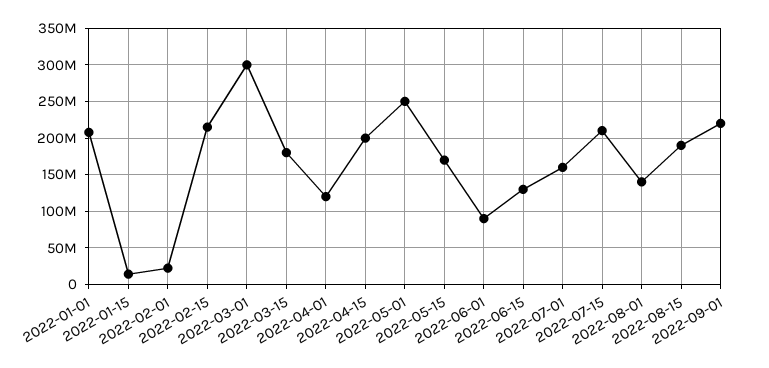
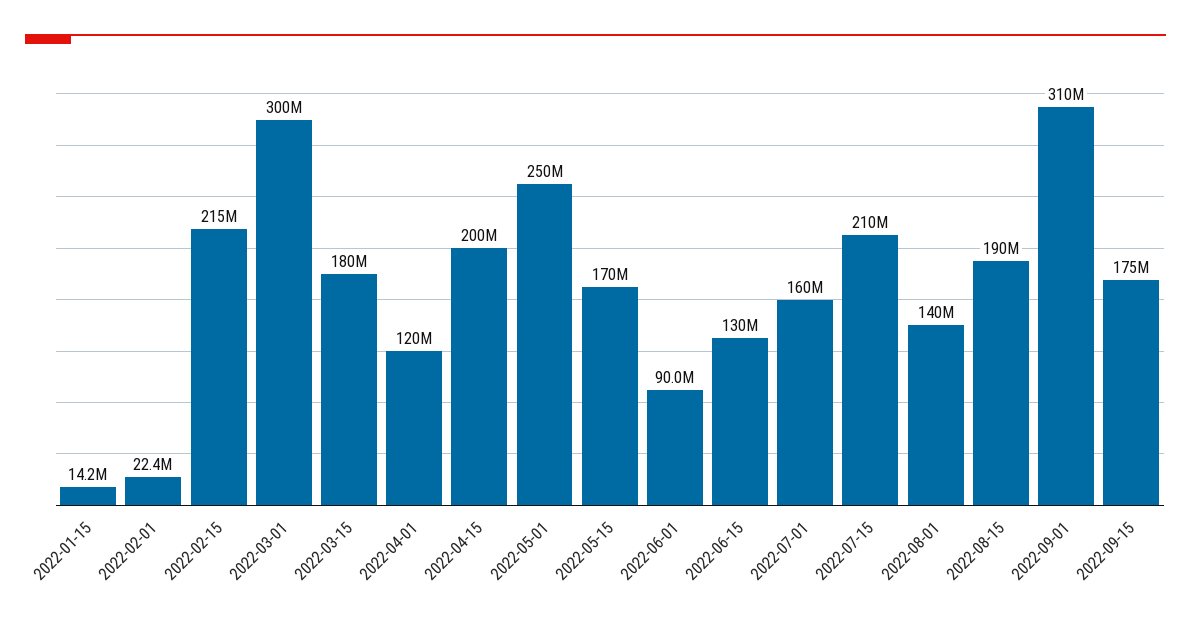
2022-01-01: 210000000 -> none
2022-09-01: 220000000 -> 310000000
2022-09-15: none -> 175000000

